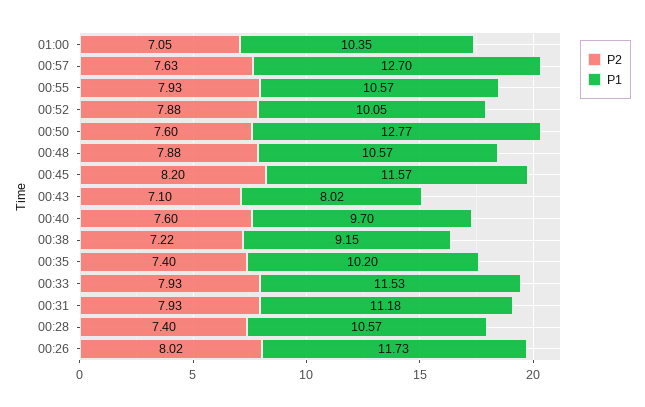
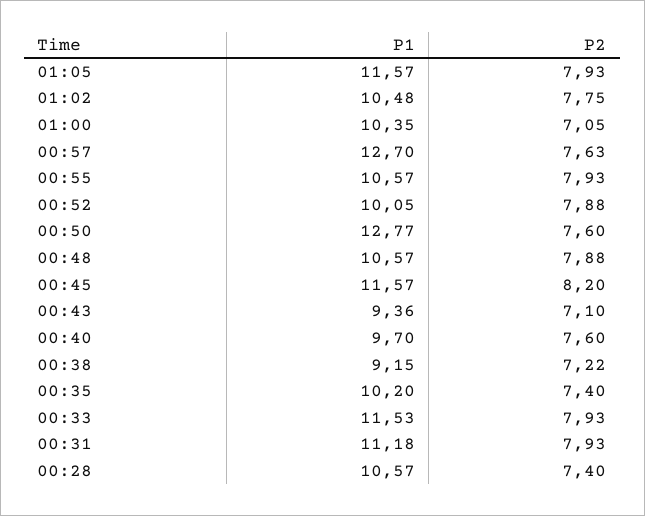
P1, 00:43: 8.02 -> 9.36
P2, 00:26: 8.02 -> none
P1, 00:26: 11.73 -> none
P1, 01:05: none -> 11.57
P2, 01:05: none -> 7.93
P1, 01:02: none -> 10.48
P2, 01:02: none -> 7.75

